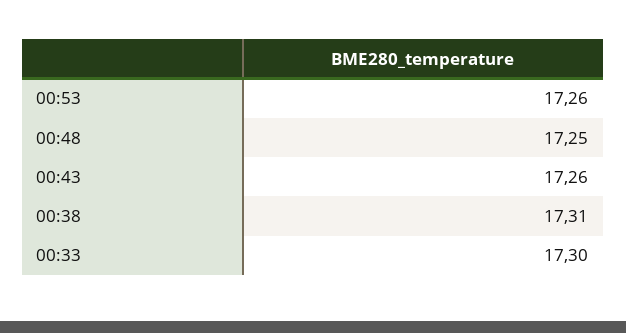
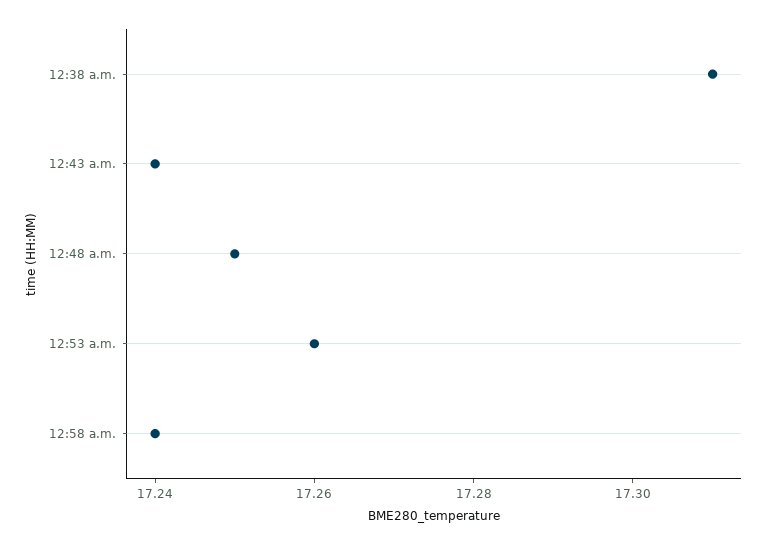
00:43: 17.26 -> 17.24
00:33: 17.3 -> none
12:58 a.m.: none -> 17.24

